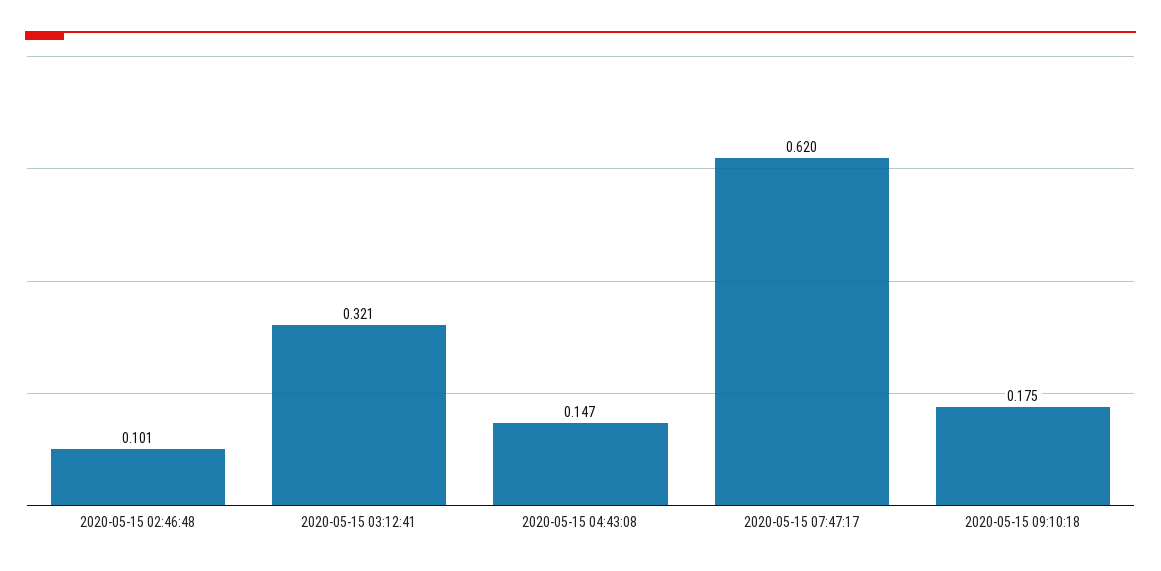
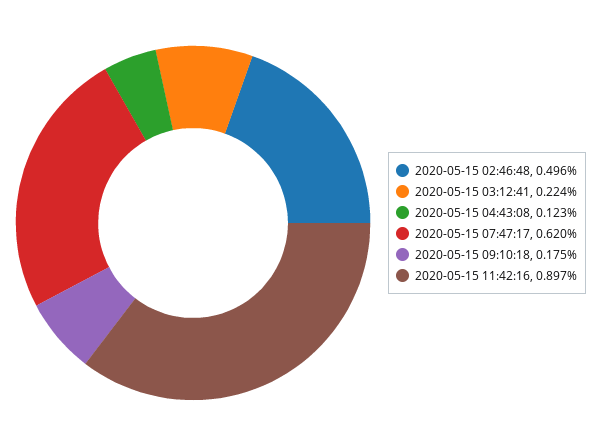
2020-05-15 02:46:48: 0.101 -> 0.496
2020-05-15 03:12:41: 0.321 -> 0.224
2020-05-15 04:43:08: 0.147 -> 0.123
2020-05-15 11:42:16: none -> 0.897

